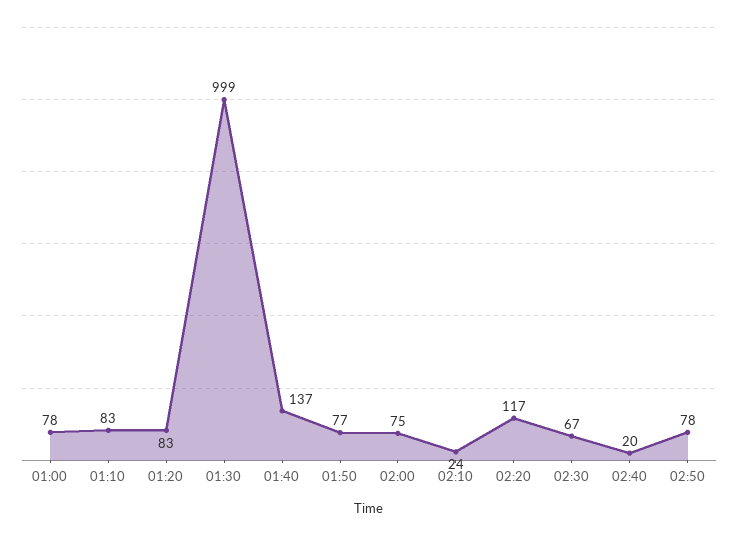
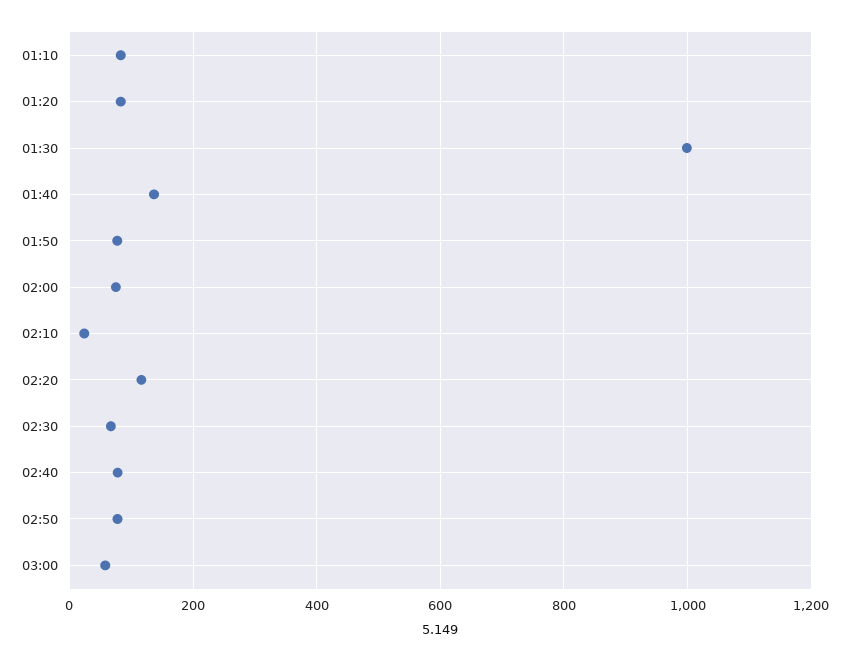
01:00: 78 -> none
02:40: 20 -> 80
03:00: none -> 60

